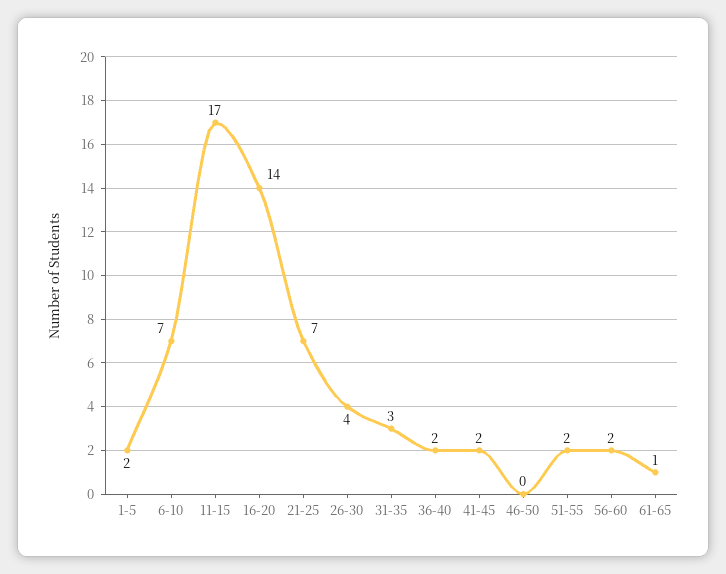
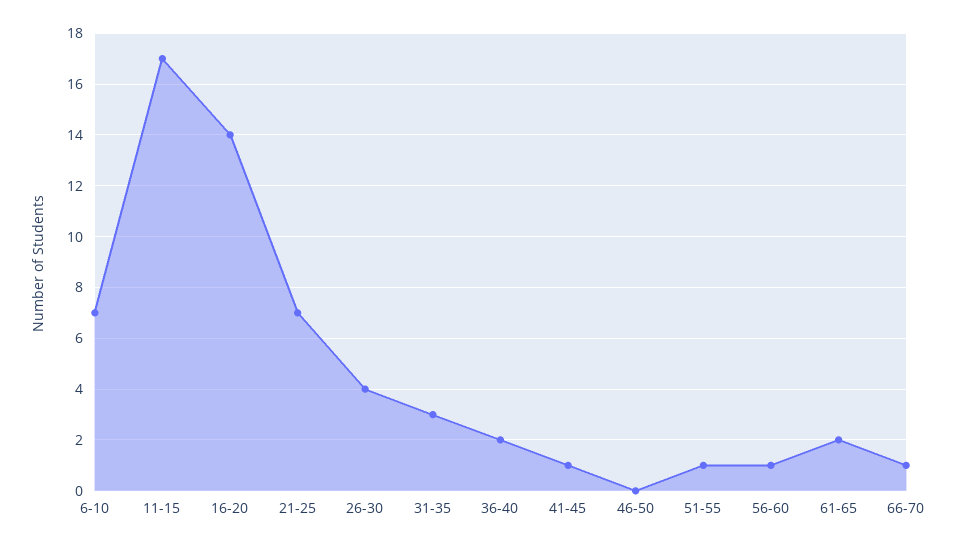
1-5: 2 -> none
41-45: 2 -> 1
51-55: 2 -> 1
56-60: 2 -> 1
61-65: 1 -> 2
66-70: none -> 1

